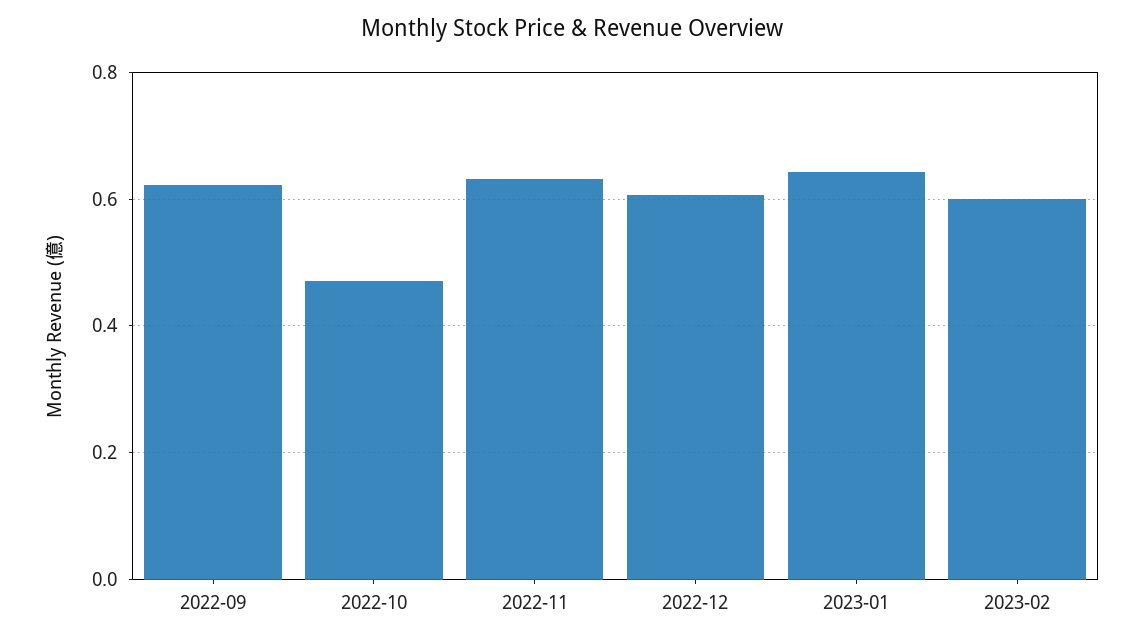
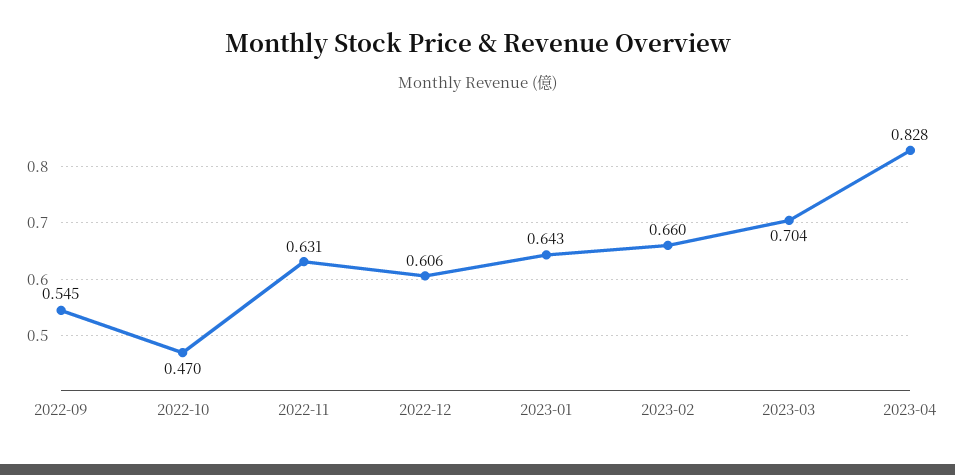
2022-09: 0.62 -> 0.545
2023-02: 0.6 -> 0.66
2023-03: none -> 0.704
2023-04: none -> 0.828

